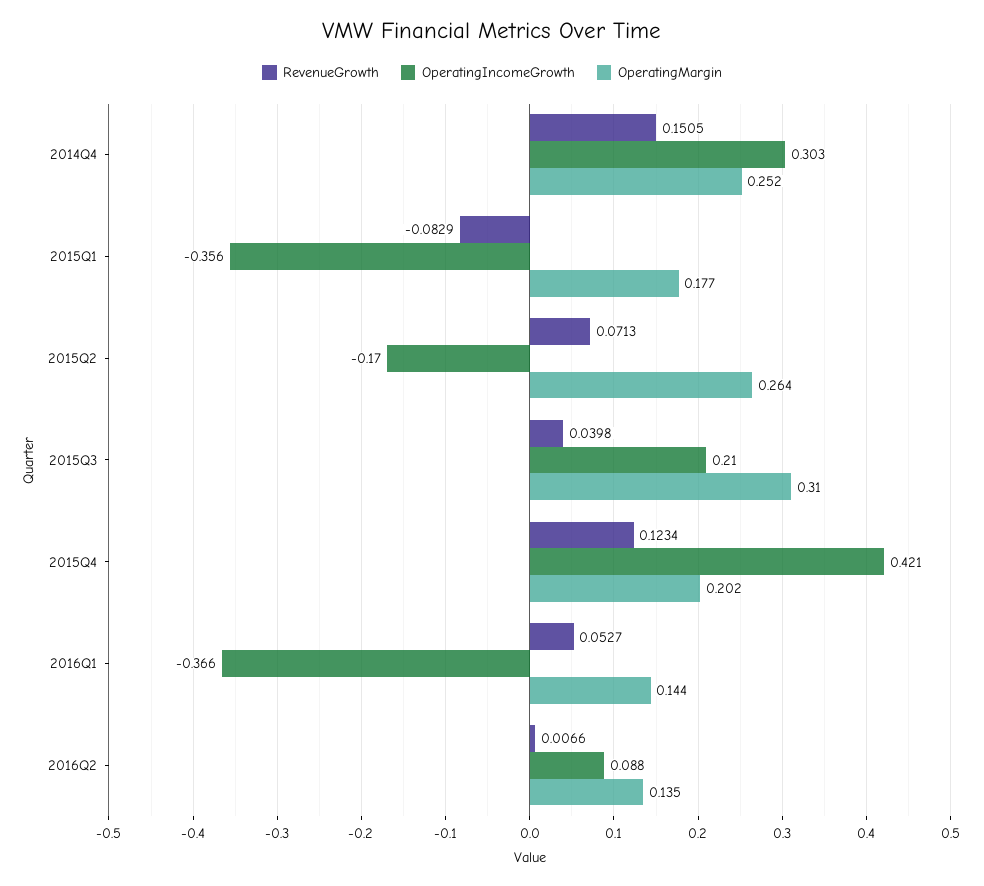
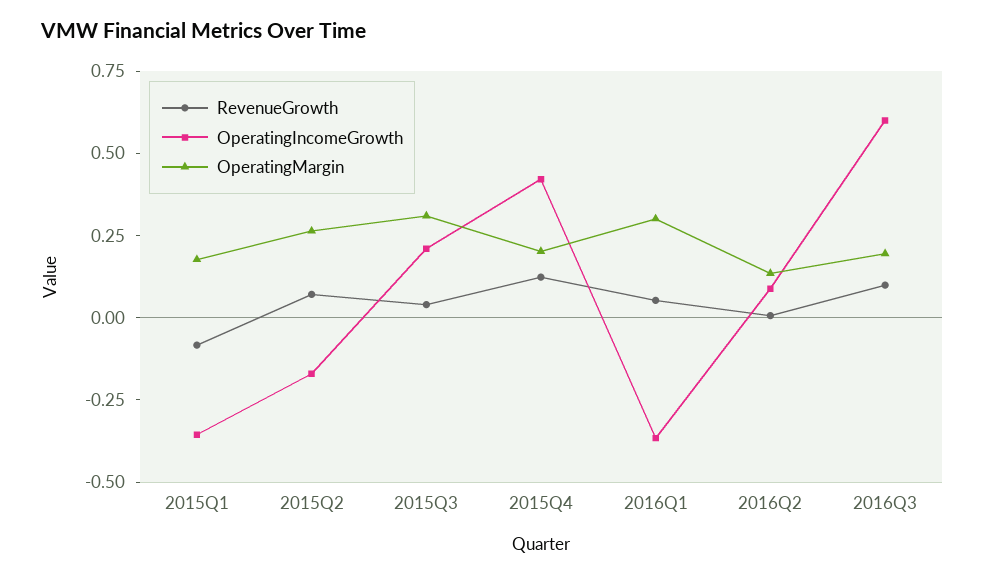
RevenueGrowth, 2014Q4: 0.1505 -> none
OperatingIncomeGrowth, 2014Q4: 0.303 -> none
OperatingMargin, 2014Q4: 0.252 -> none
OperatingMargin, 2016Q1: 0.144 -> 0.3
RevenueGrowth, 2016Q3: none -> 0.1
OperatingIncomeGrowth, 2016Q3: none -> 0.6
OperatingMargin, 2016Q3: none -> 0.2

